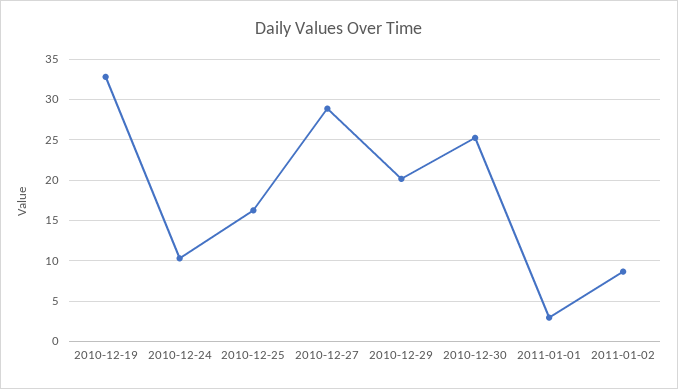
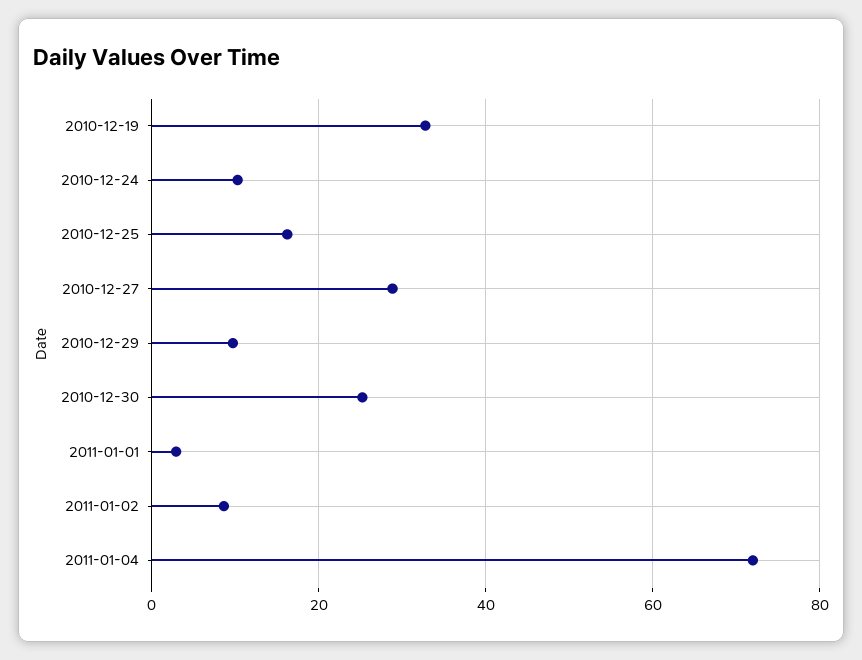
2010-12-29: 20 -> 10
2011-01-04: none -> 72

